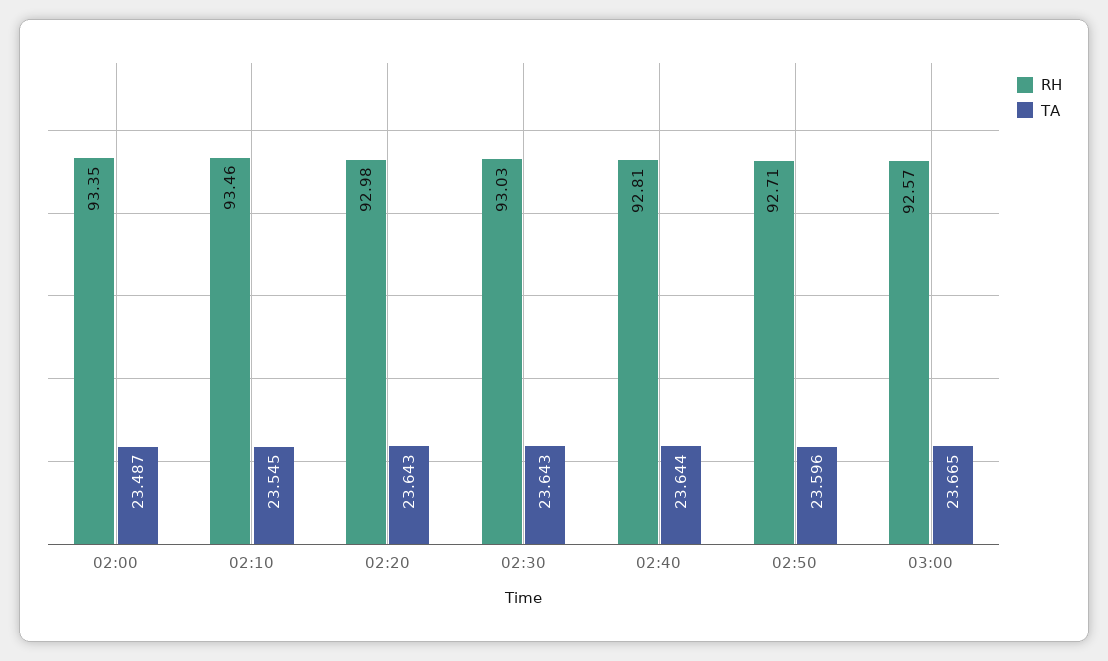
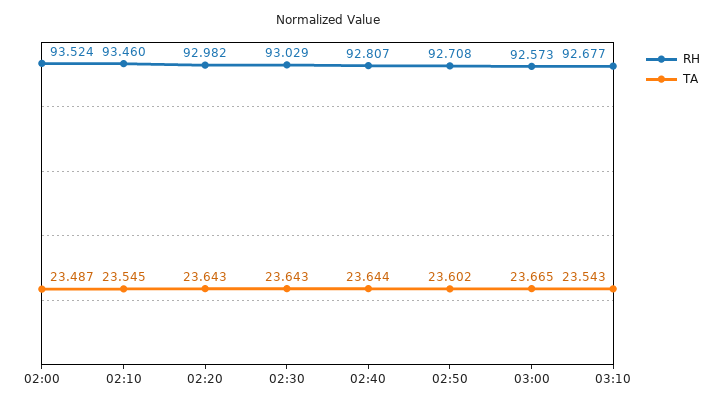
RH, 02:00: 93.35 -> 93.524
TA, 02:50: 23.596 -> 23.602
RH, 03:10: none -> 92.677
TA, 03:10: none -> 23.543

